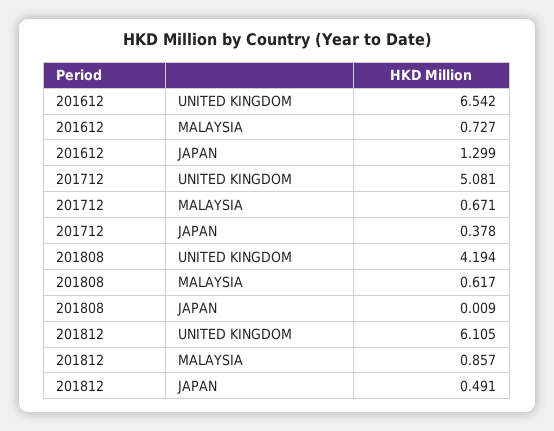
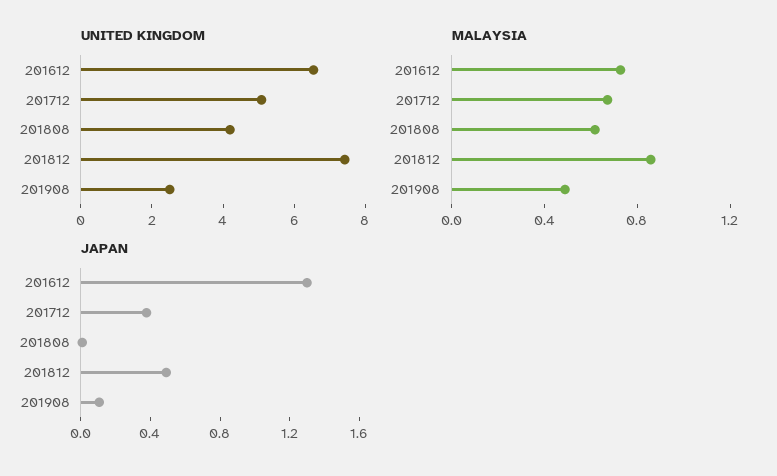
UNITED KINGDOM, 201812: 6.105 -> 7.5
UNITED KINGDOM, 201908: none -> 2.5
MALAYSIA, 201908: none -> 0.5
JAPAN, 201908: none -> 0.1

